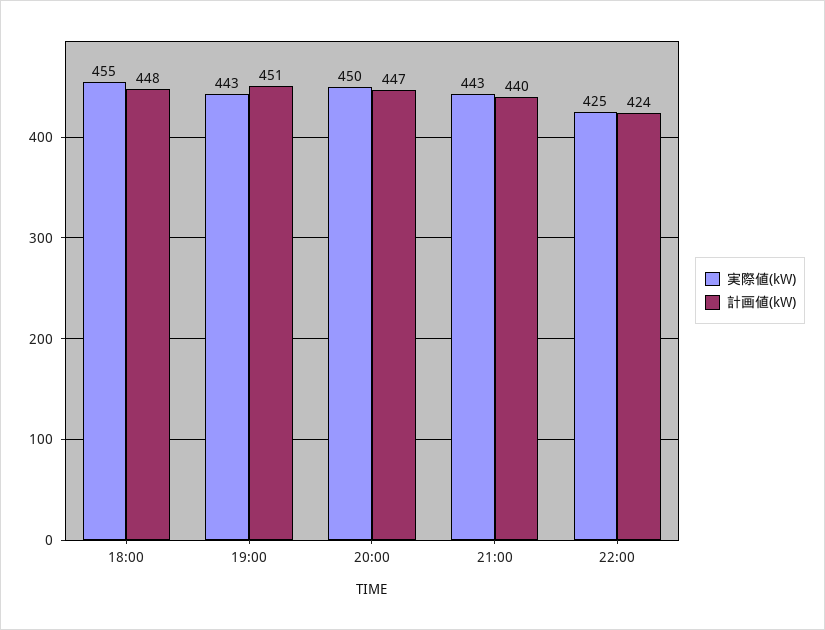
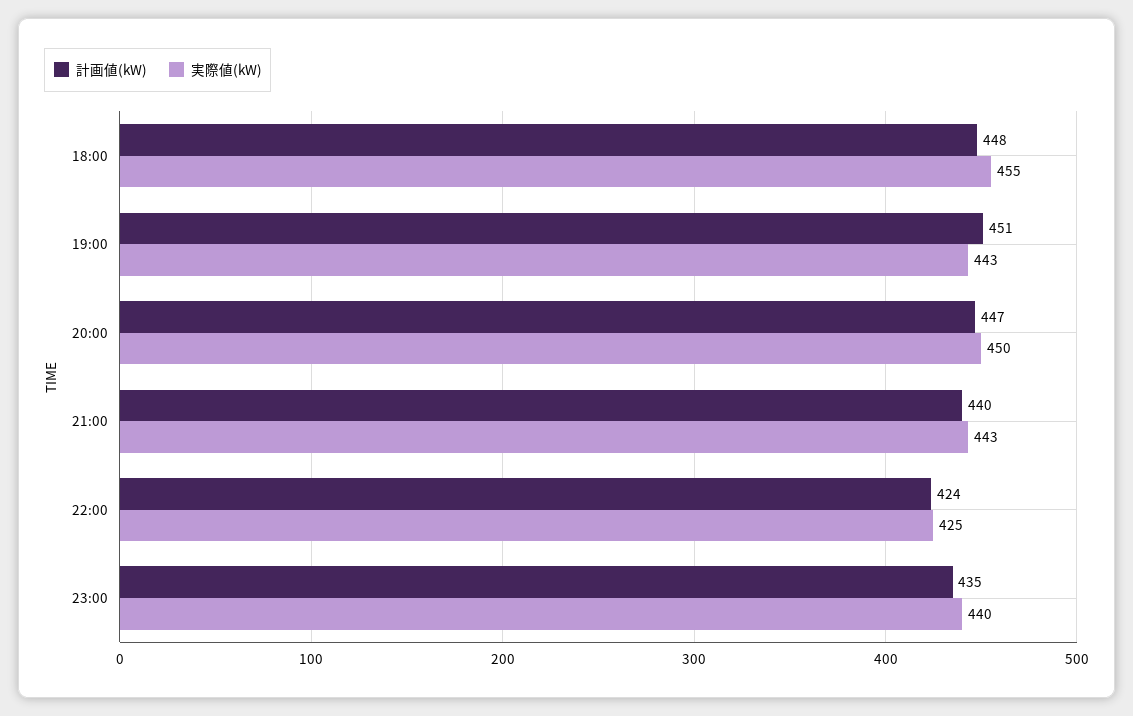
計画値(kW), 23:00: none -> 435
実際値(kW), 23:00: none -> 440

